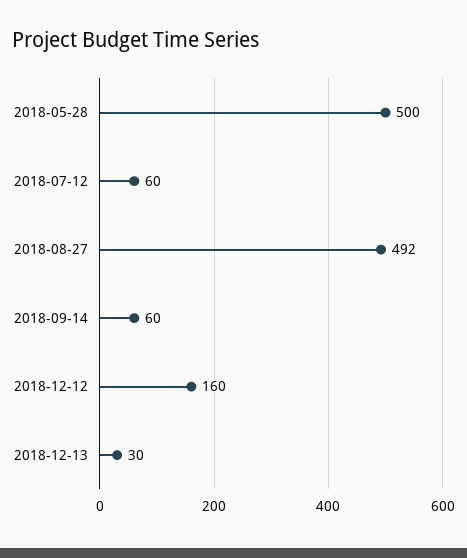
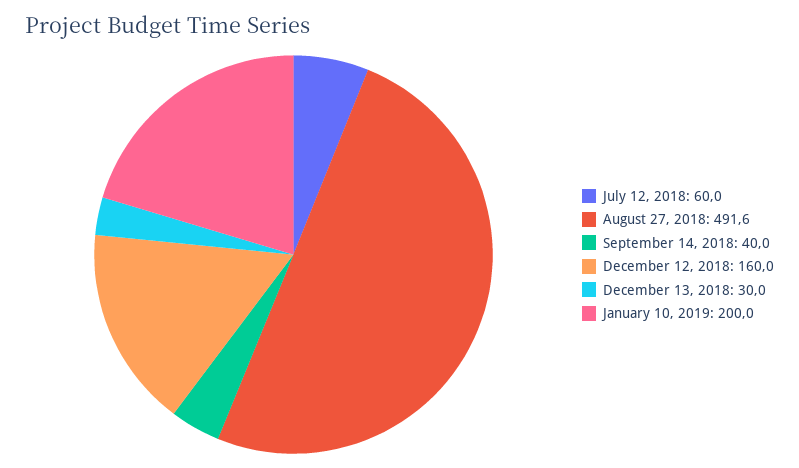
2018-05-28: 500 -> none
2018-09-14: 60 -> 40
January 10, 2019: none -> 200

